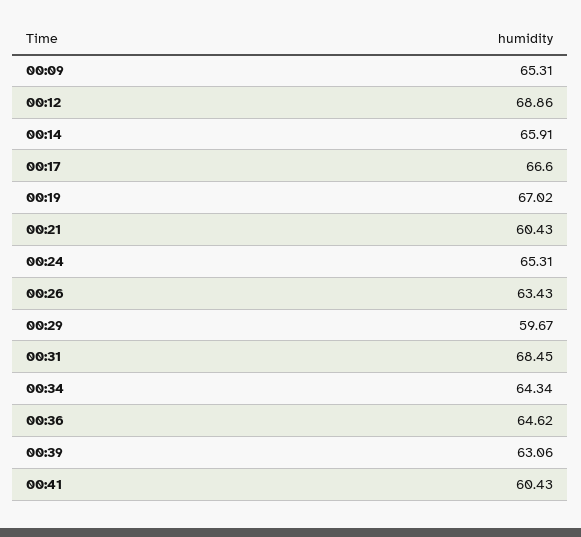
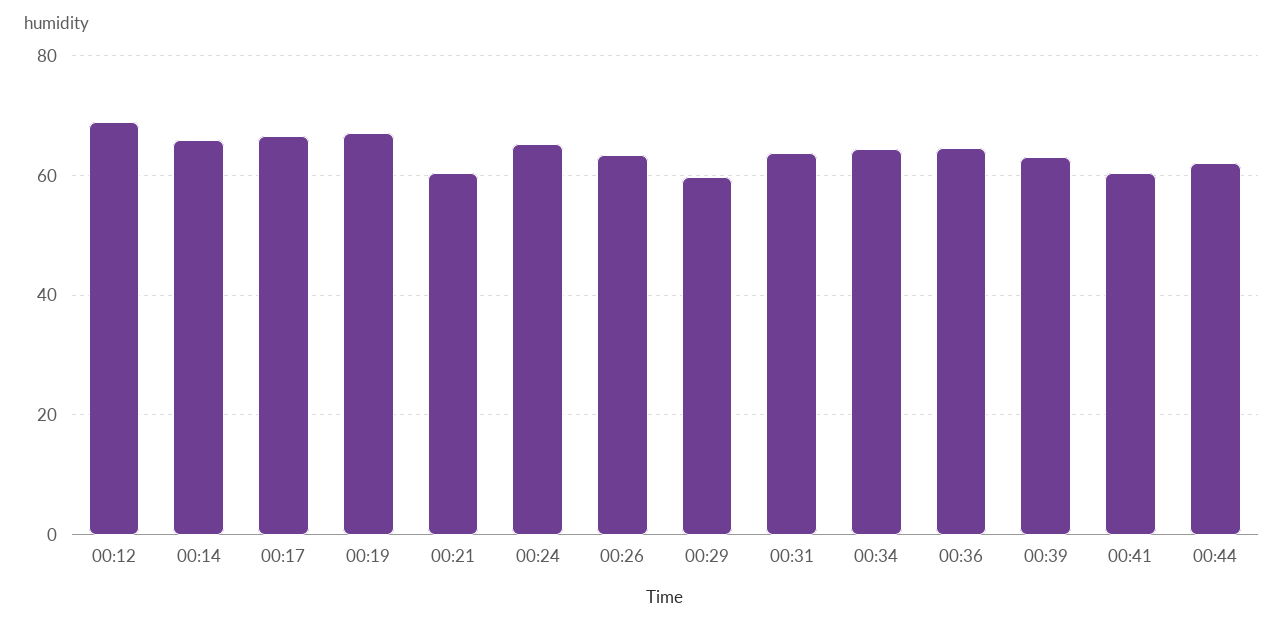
00:09: 65.31 -> none
00:31: 68.45 -> 64
00:44: none -> 62

